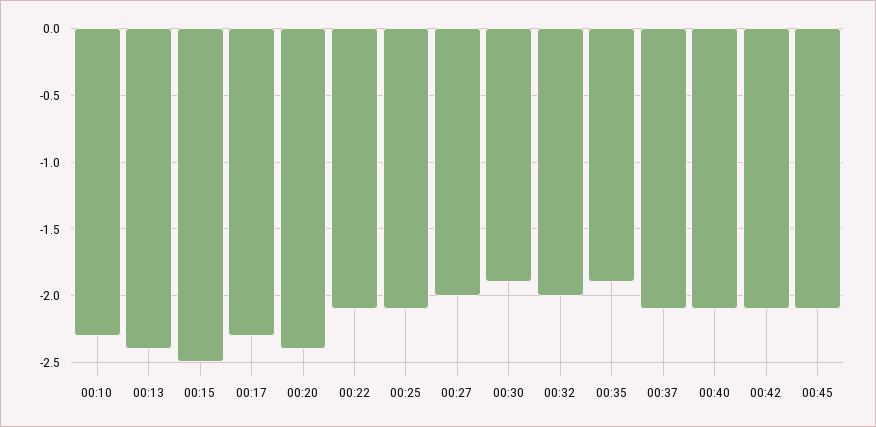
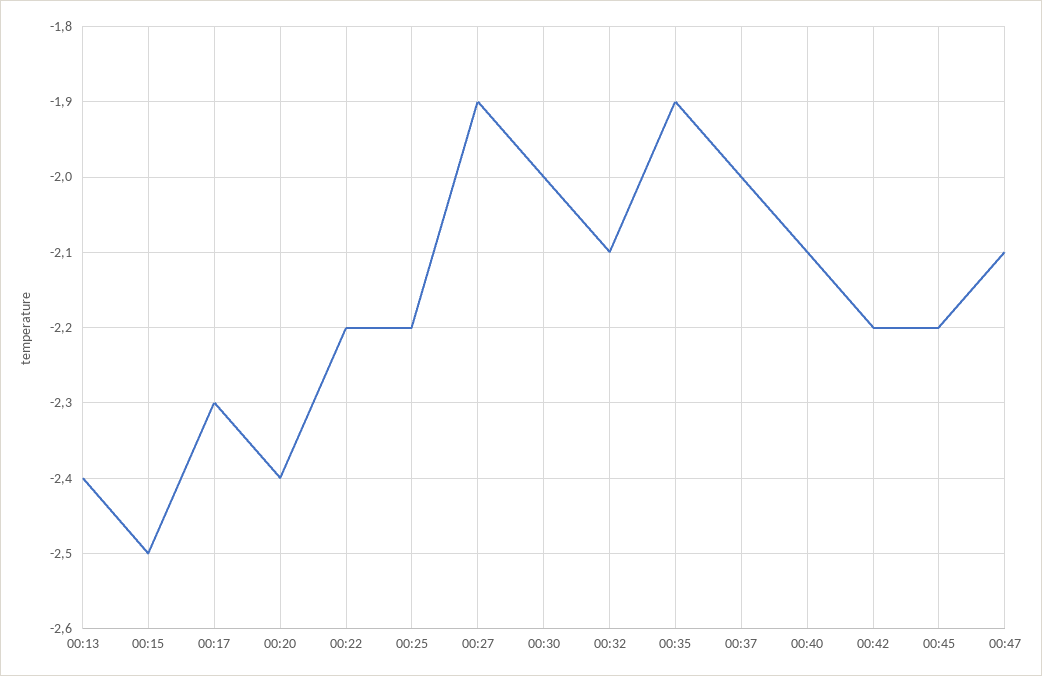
00:10: -2.3 -> none
00:22: -2.1 -> -2.2
00:25: -2.1 -> -2.2
00:27: -2 -> -1.9
00:30: -1.9 -> -2
00:32: -2 -> -2.1
00:37: -2.1 -> -2
00:42: -2.1 -> -2.2
00:45: -2.1 -> -2.2
00:47: none -> -2.1

